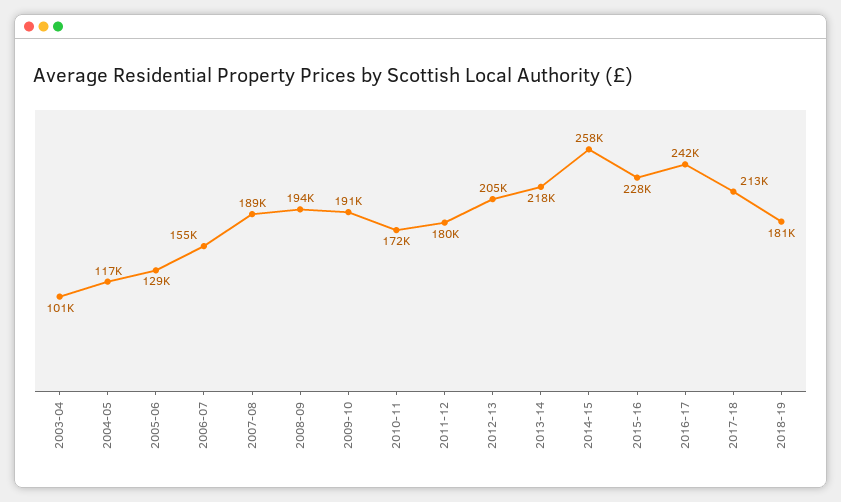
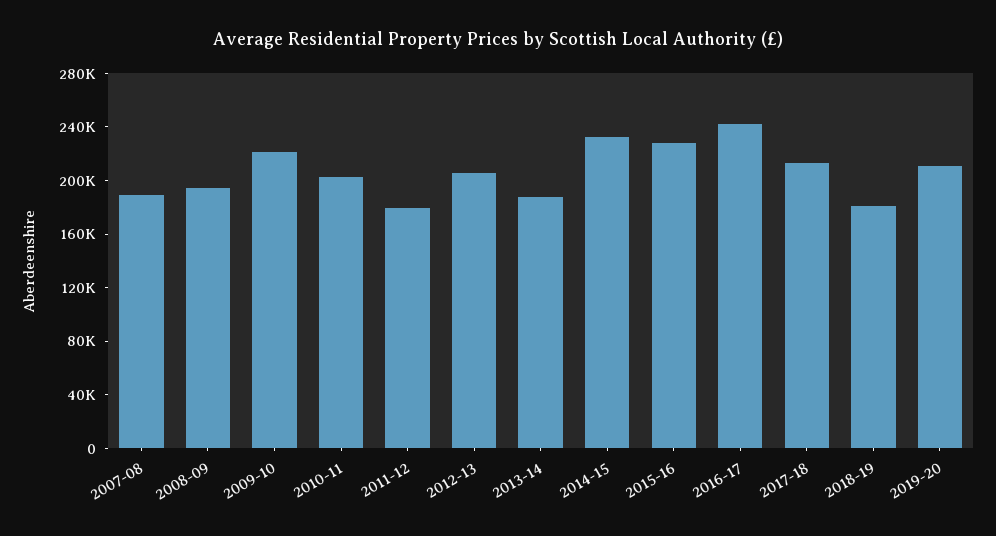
2003-04: 101000 -> none
2004-05: 117000 -> none
2005-06: 129000 -> none
2006-07: 155000 -> none
2009-10: 191000 -> 220000
2010-11: 172000 -> 200000
2013-14: 218000 -> 190000
2014-15: 258000 -> 230000
2019-20: none -> 210000

